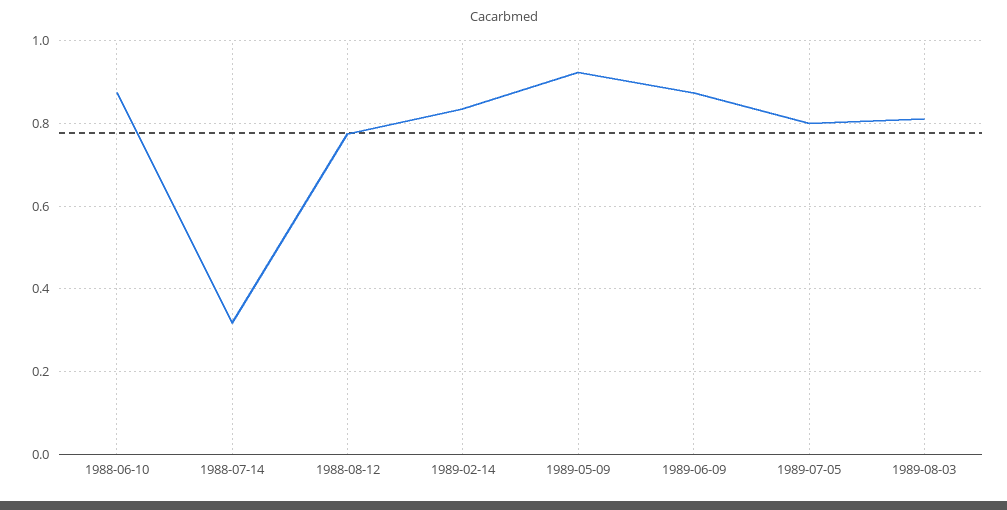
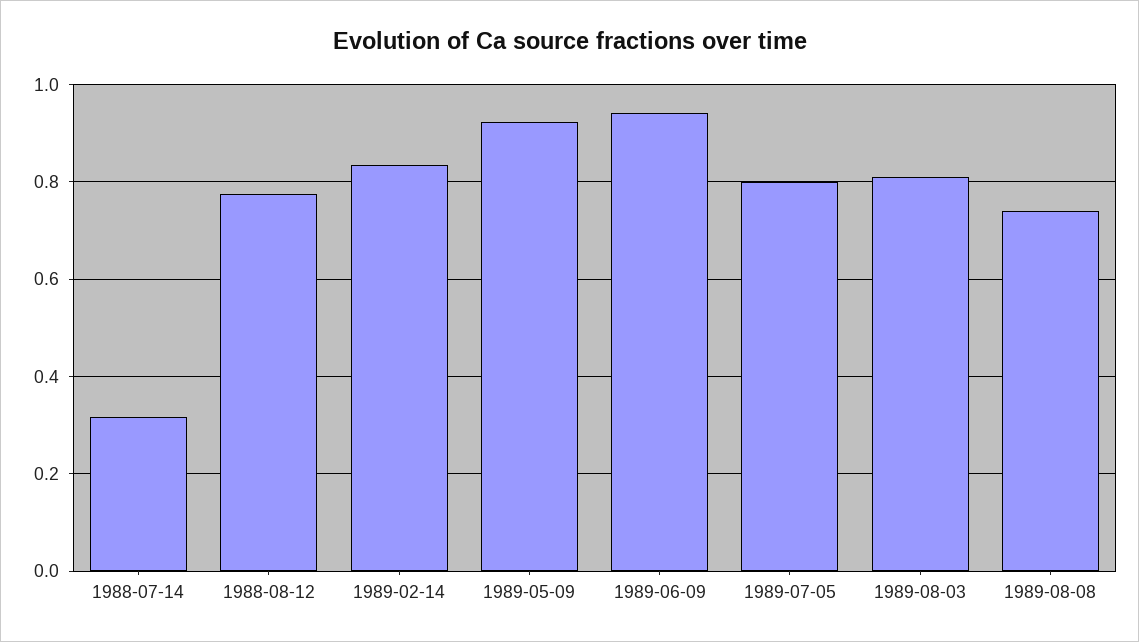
1988-06-10: 0.88 -> none
1989-06-09: 0.88 -> 0.94
1989-08-08: none -> 0.74

